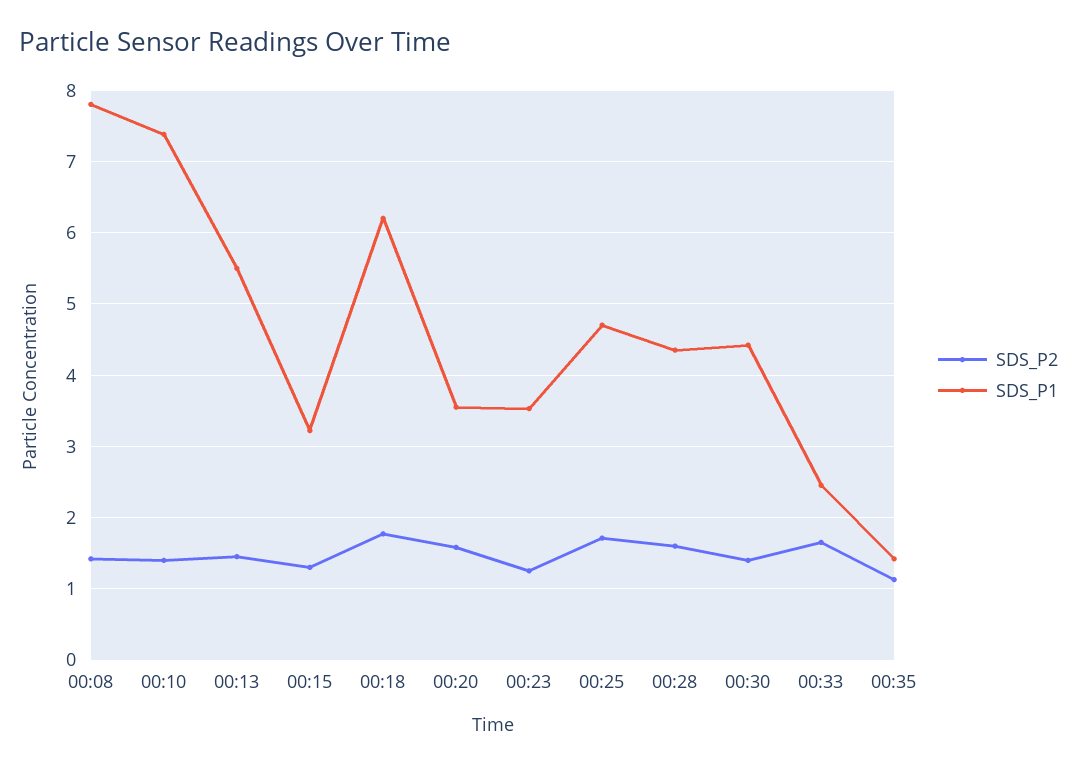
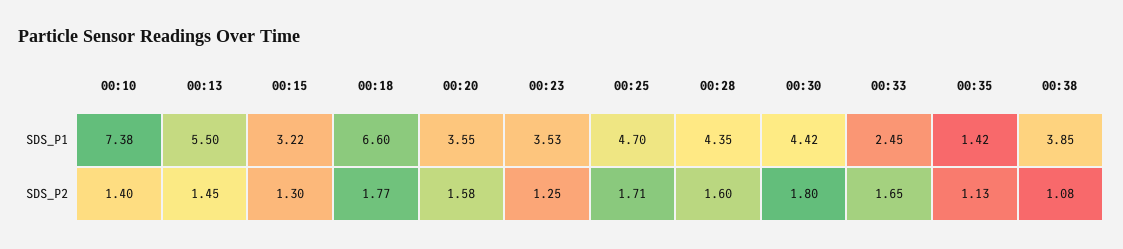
SDS_P2, 00:08: 1.4 -> none
SDS_P1, 00:08: 7.8 -> none
SDS_P1, 00:18: 6.2 -> 6.6
SDS_P2, 00:30: 1.4 -> 1.8
SDS_P1, 00:38: none -> 3.85
SDS_P2, 00:38: none -> 1.08

